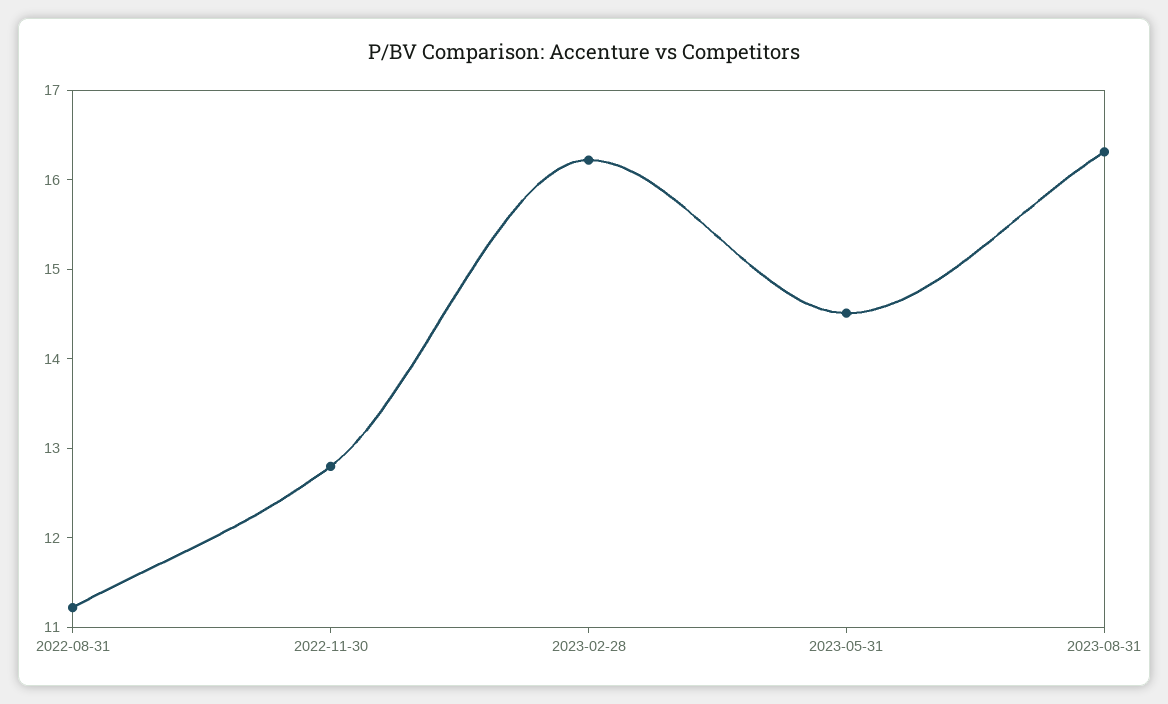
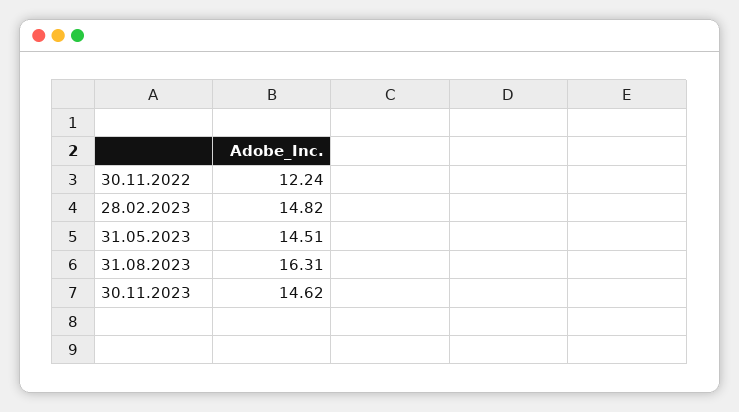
2022-08-31: 11.2 -> none
2022-11-30: 12.8 -> 12.24
2023-02-28: 16.2 -> 14.82
30.11.2023: none -> 14.62

